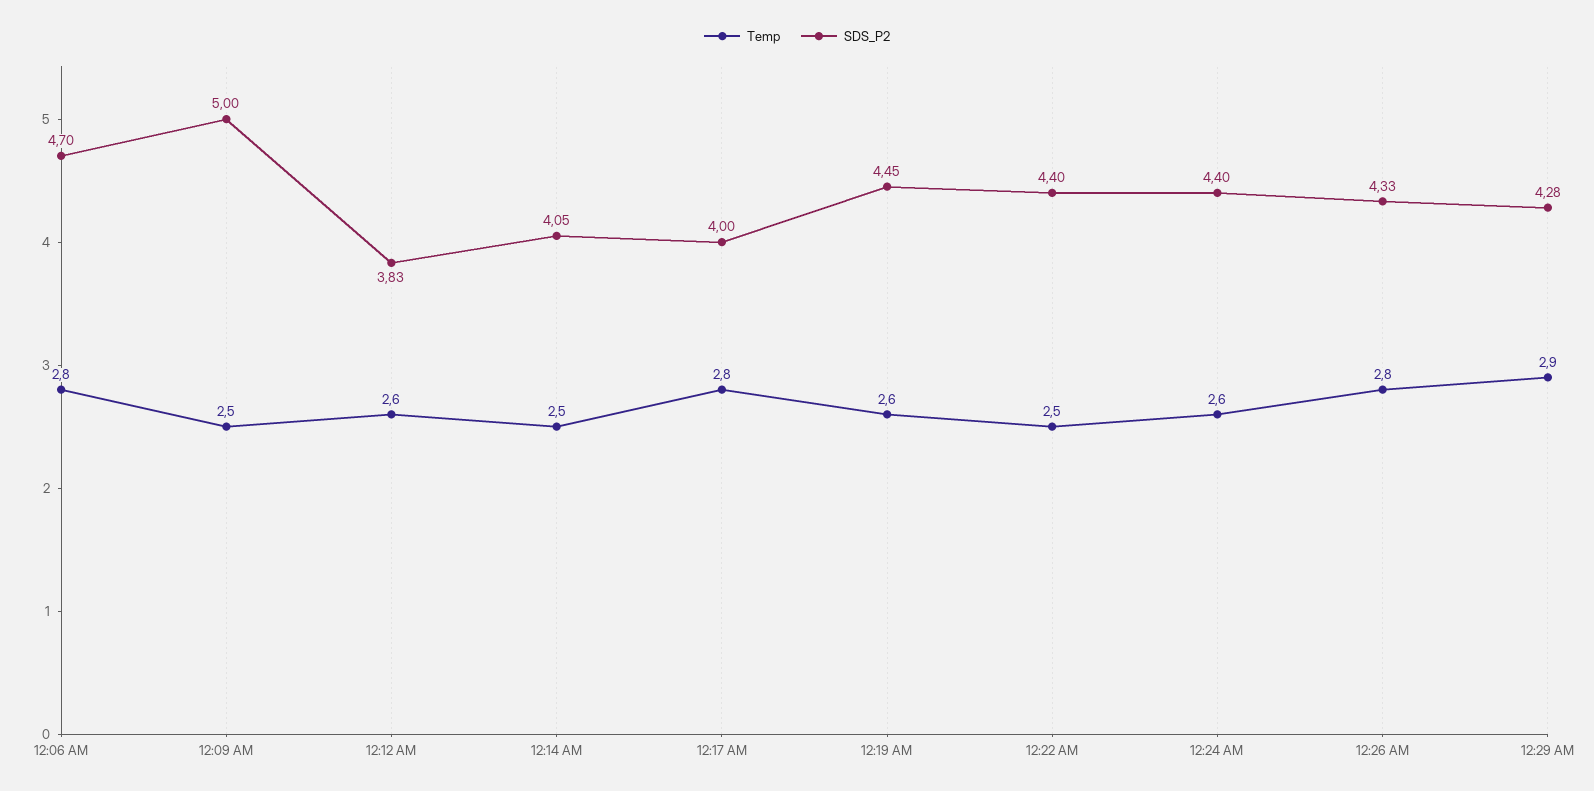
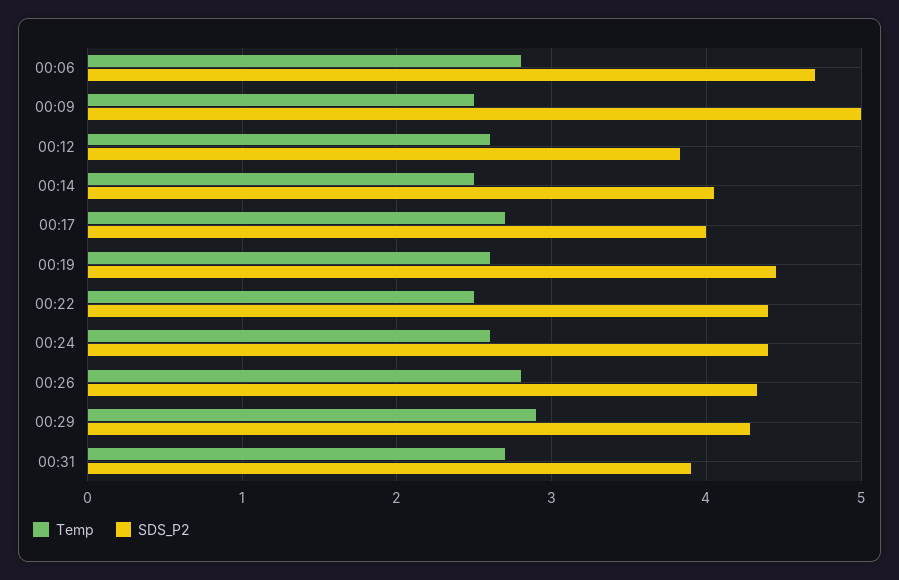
Temp, 12:17 AM: 2.8 -> 2.7
Temp, 00:31: none -> 2.7
SDS_P2, 00:31: none -> 3.9

